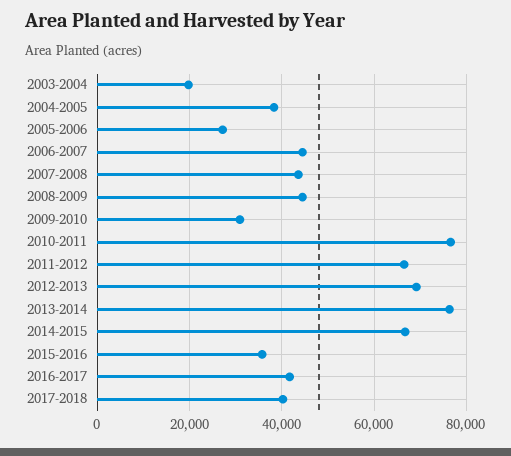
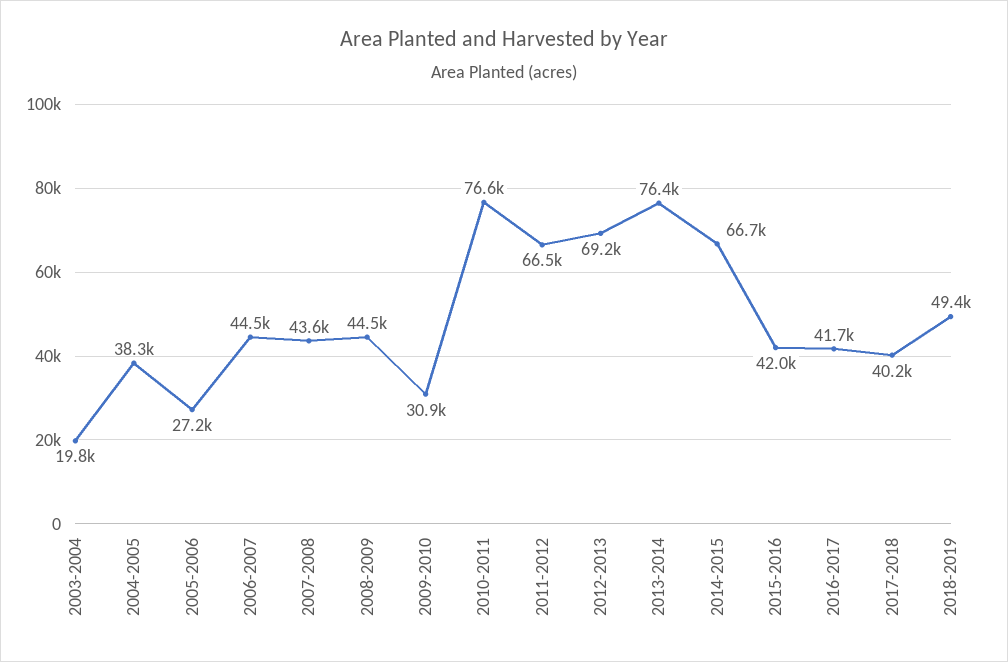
2015-2016: 36000 -> 42000
2018-2019: none -> 49400

